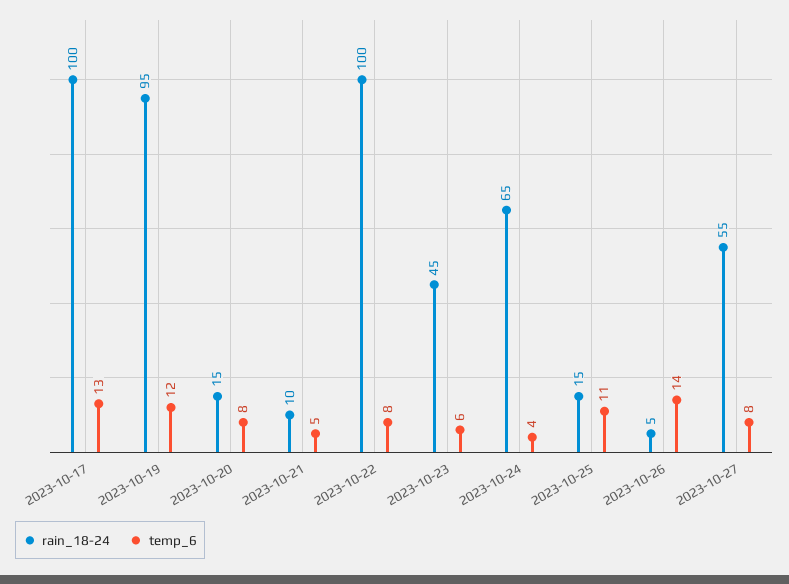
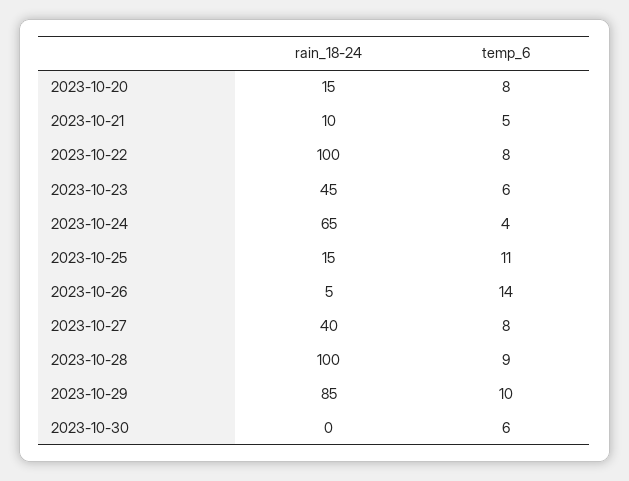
rain_18-24, 2023-10-17: 100 -> none
temp_6, 2023-10-17: 13 -> none
rain_18-24, 2023-10-19: 95 -> none
temp_6, 2023-10-19: 12 -> none
rain_18-24, 2023-10-27: 55 -> 40
rain_18-24, 2023-10-28: none -> 100
temp_6, 2023-10-28: none -> 9
rain_18-24, 2023-10-29: none -> 85
temp_6, 2023-10-29: none -> 10
rain_18-24, 2023-10-30: none -> 0
temp_6, 2023-10-30: none -> 6

